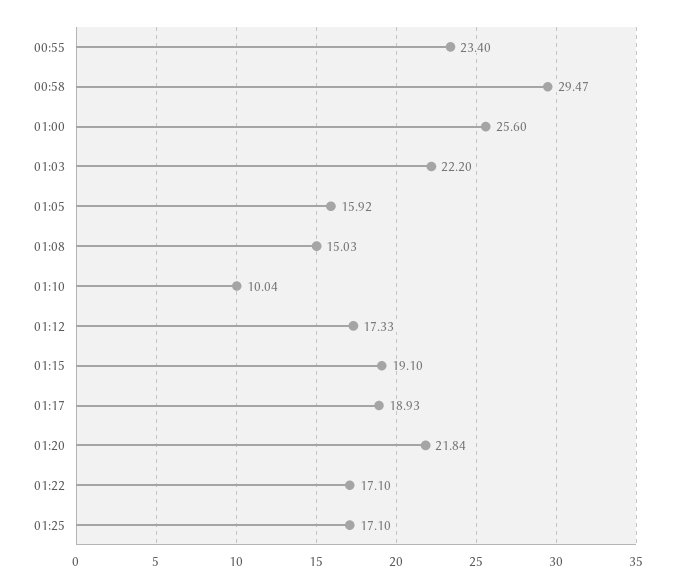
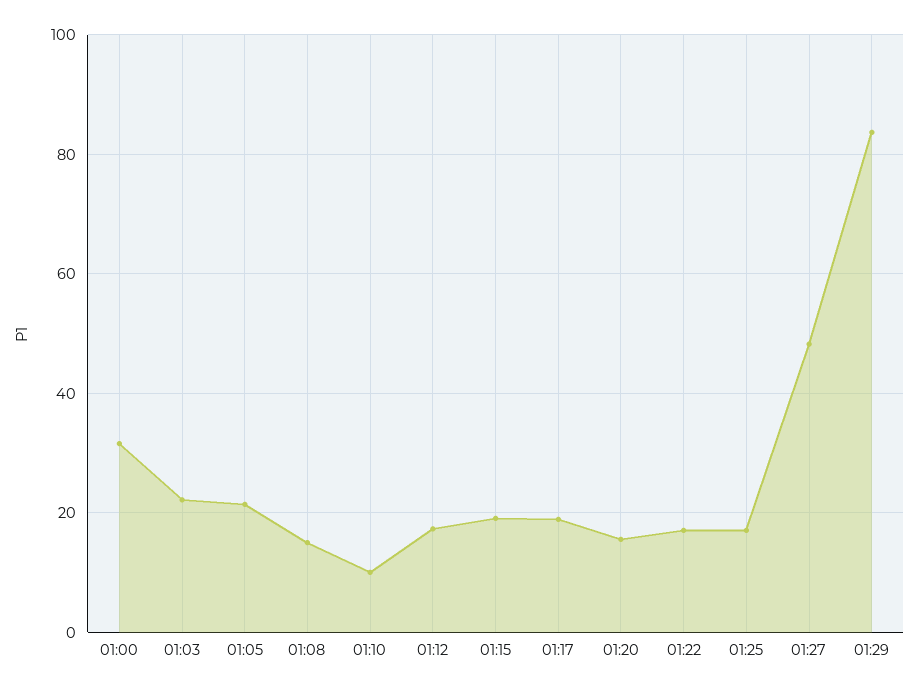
00:55: 23.4 -> none
00:58: 29.47 -> none
01:00: 25.6 -> 32
01:05: 15.92 -> 22
01:20: 21.84 -> 16
01:27: none -> 48
01:29: none -> 84

